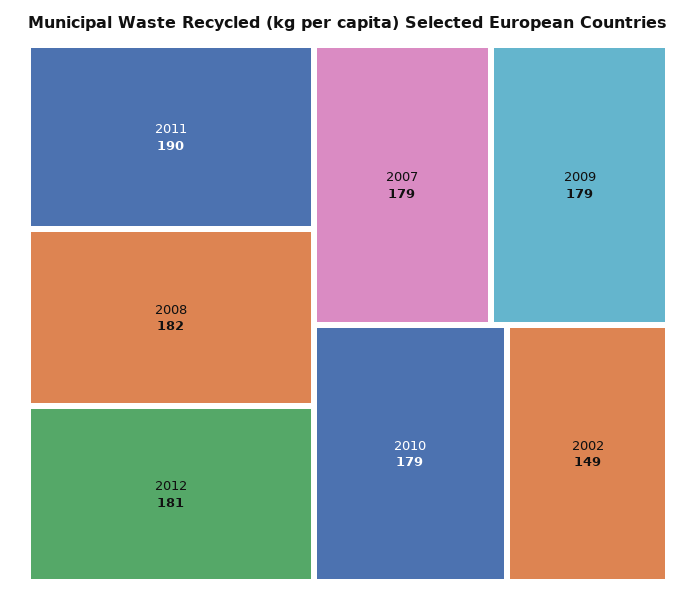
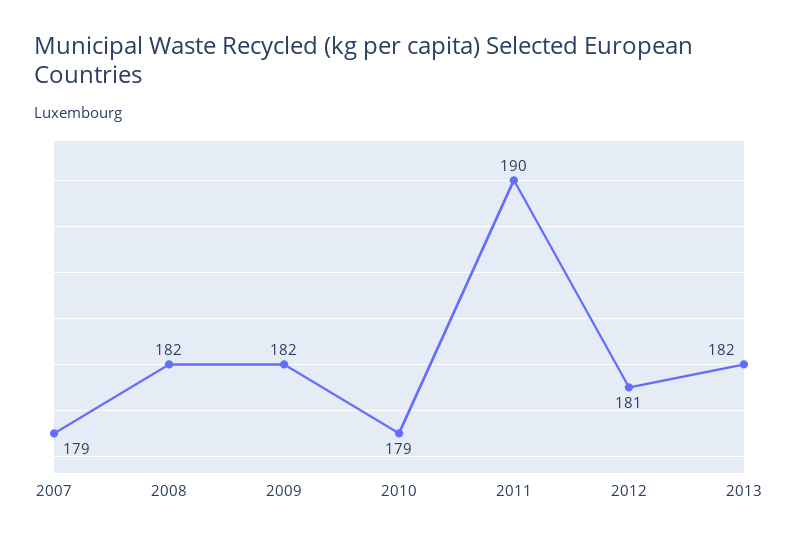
2009: 179 -> 182
2002: 149 -> none
2013: none -> 182

